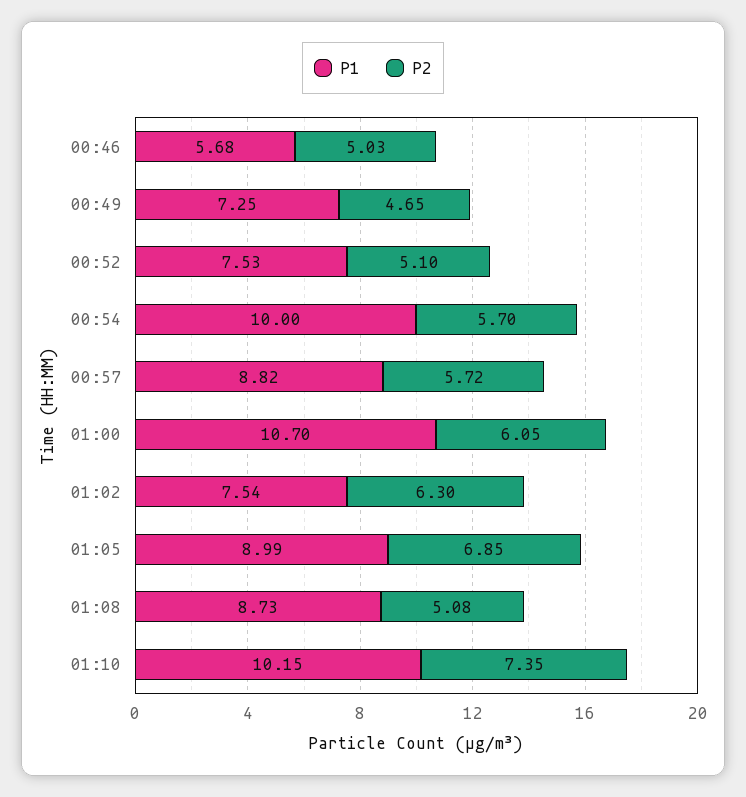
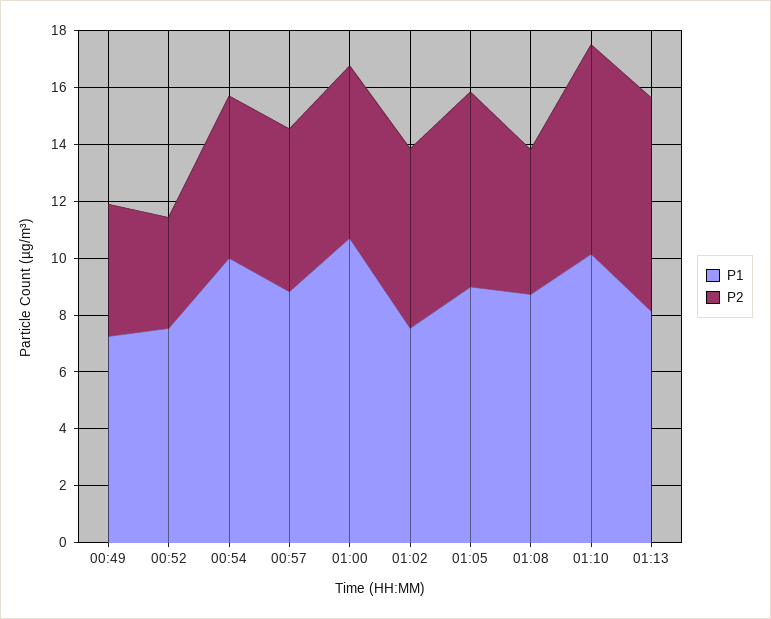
P1, 00:46: 5.68 -> none
P2, 00:46: 5.03 -> none
P2, 00:52: 5.1 -> 4
P1, 01:13: none -> 8
P2, 01:13: none -> 7.5

